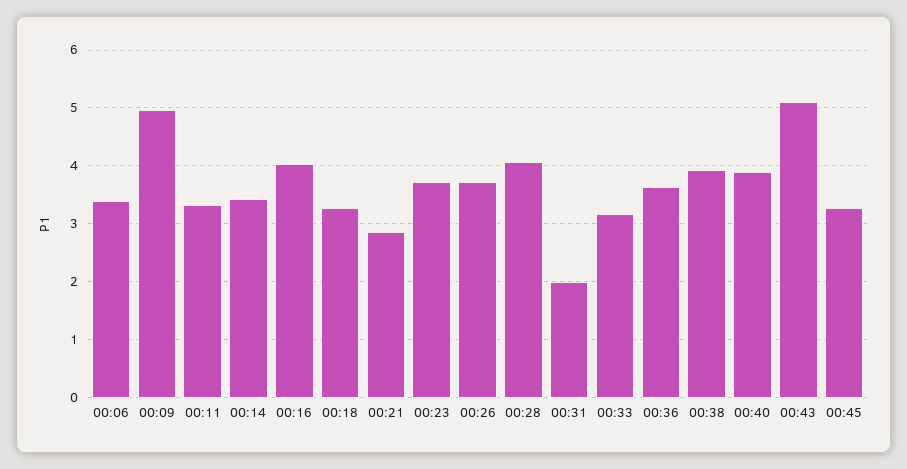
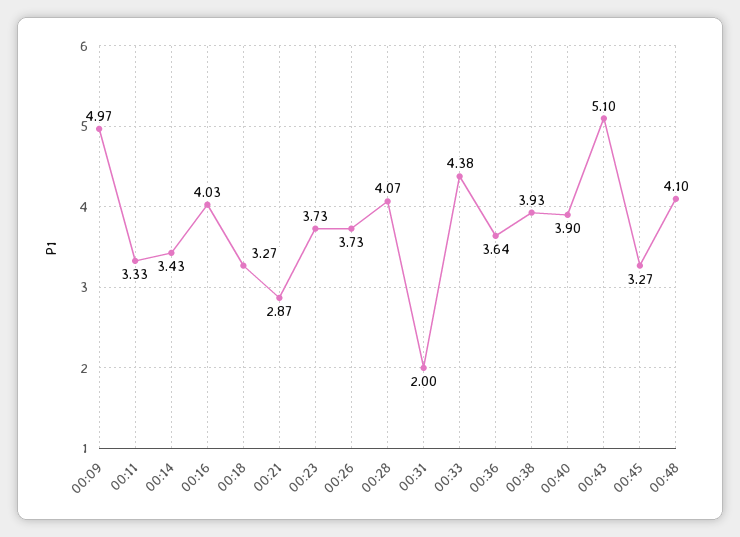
00:06: 3.4 -> none
00:33: 3.2 -> 4.38
00:48: none -> 4.1

